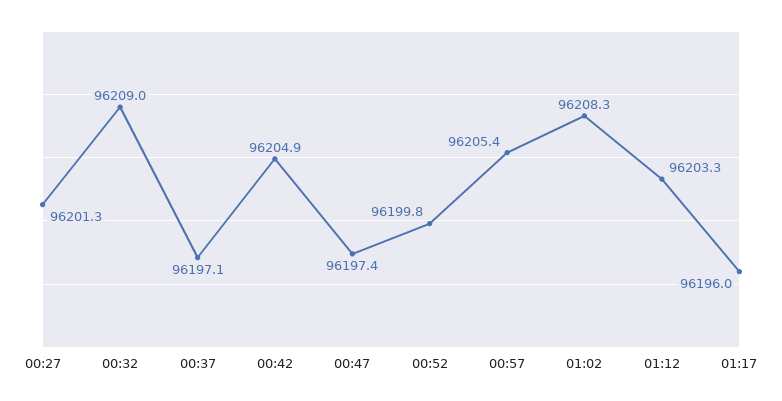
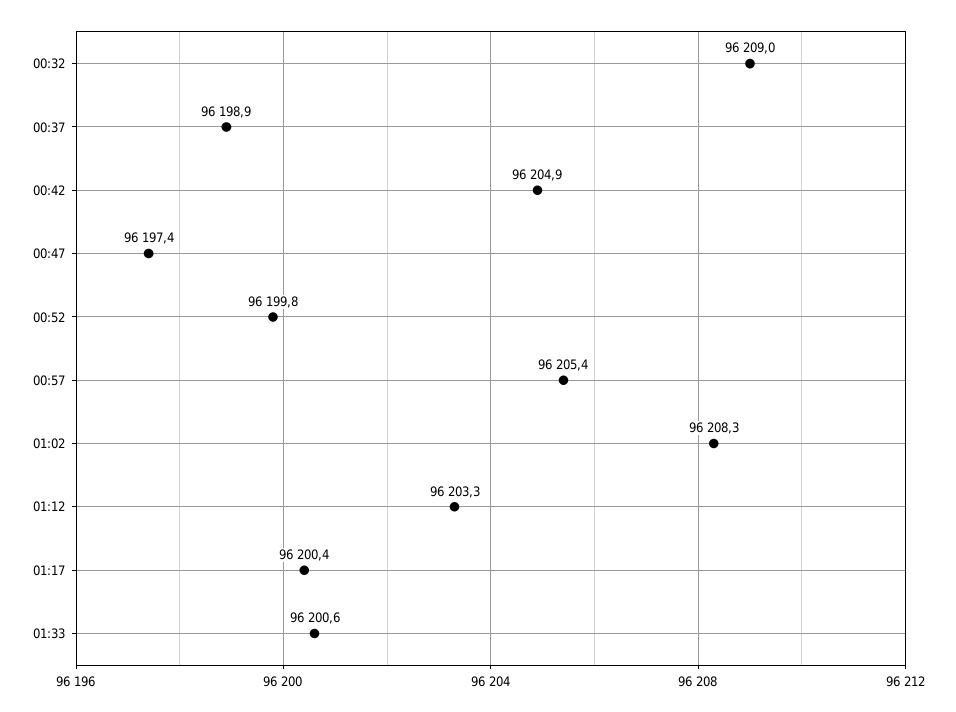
00:27: 96201.3 -> none
00:37: 96197.1 -> 96198.9
01:17: 96196 -> 96200.4
01:33: none -> 96200.6

